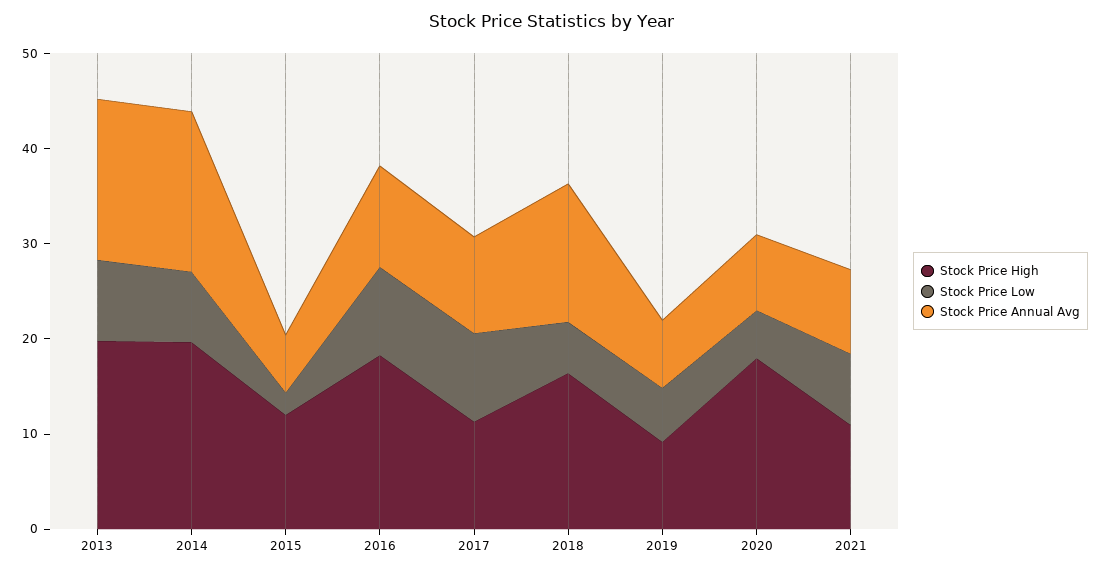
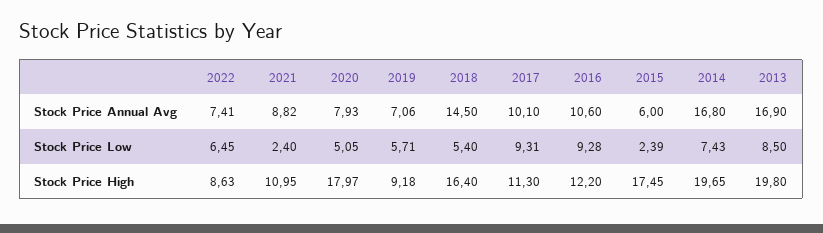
Stock Price High, 2015: 12 -> 17.45
Stock Price High, 2016: 18 -> 12.2
Stock Price Low, 2021: 8 -> 2.4
Stock Price Annual Avg, 2022: none -> 7.41
Stock Price Low, 2022: none -> 6.45
Stock Price High, 2022: none -> 8.63

